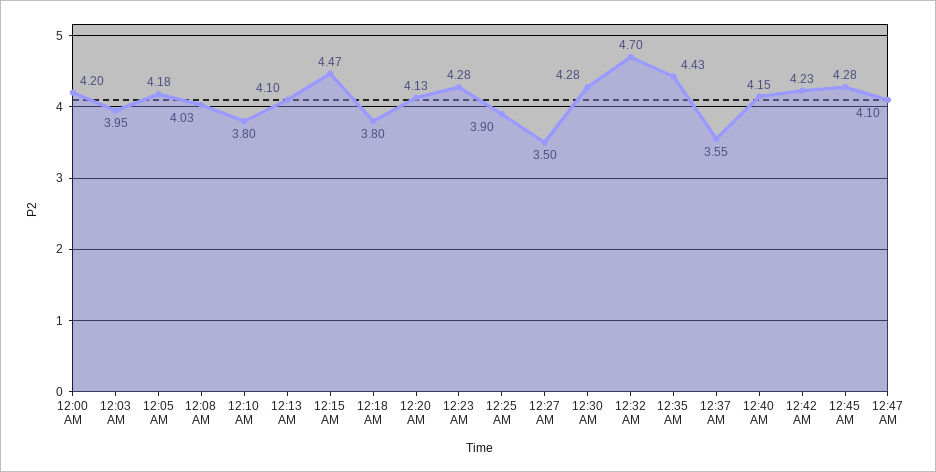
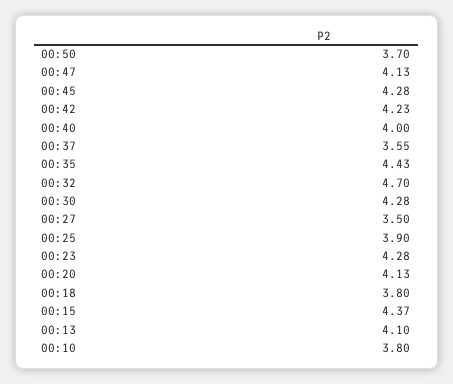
12:00 AM: 4.2 -> none
12:03 AM: 3.95 -> none
12:05 AM: 4.18 -> none
12:08 AM: 4.03 -> none
12:15 AM: 4.47 -> 4.37
12:40 AM: 4.15 -> 4
12:47 AM: 4.1 -> 4.13
00:50: none -> 3.7

